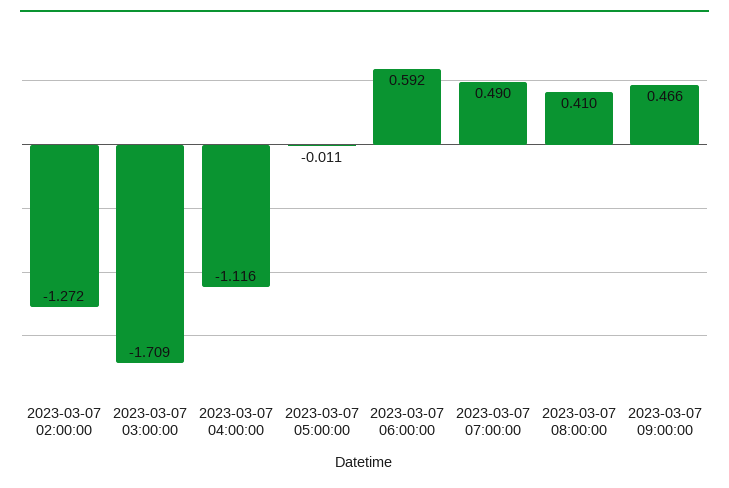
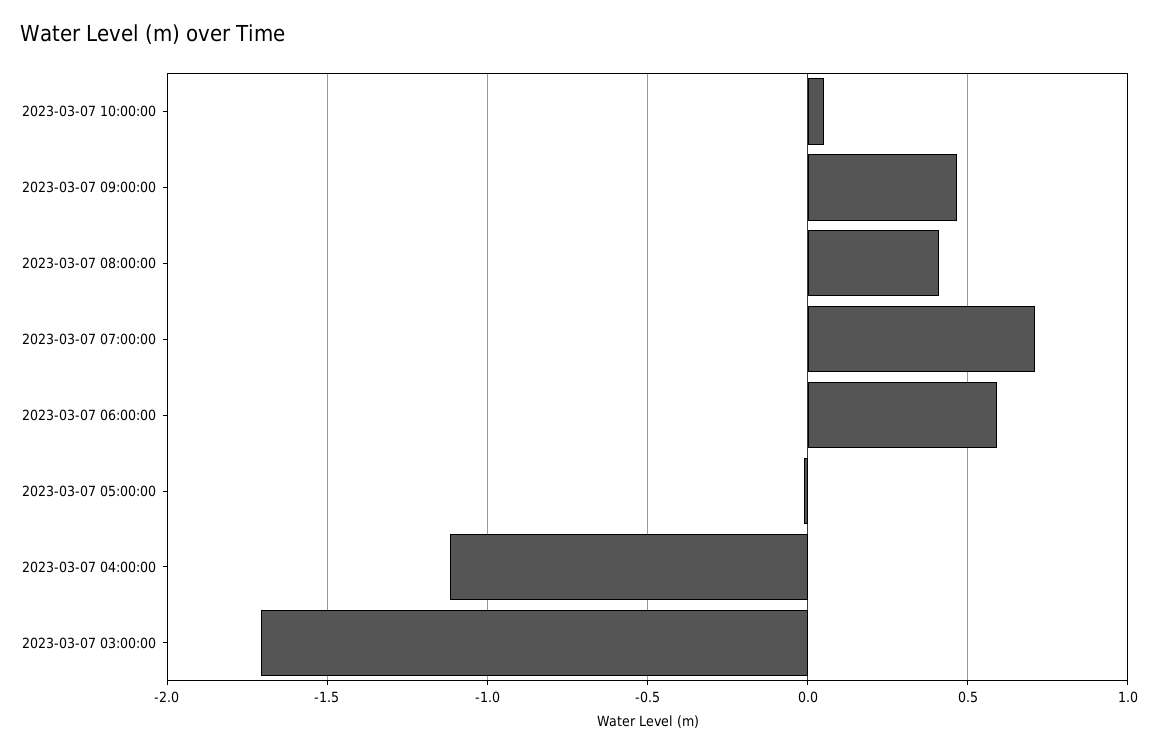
2023-03-07 02:00:00: -1.272 -> none
2023-03-07 07:00:00: 0.49 -> 0.7
2023-03-07 10:00:00: none -> 0.05

